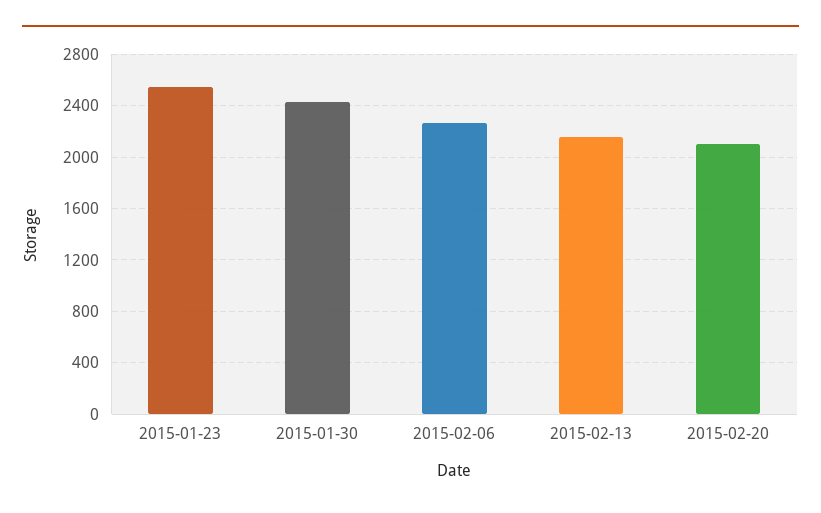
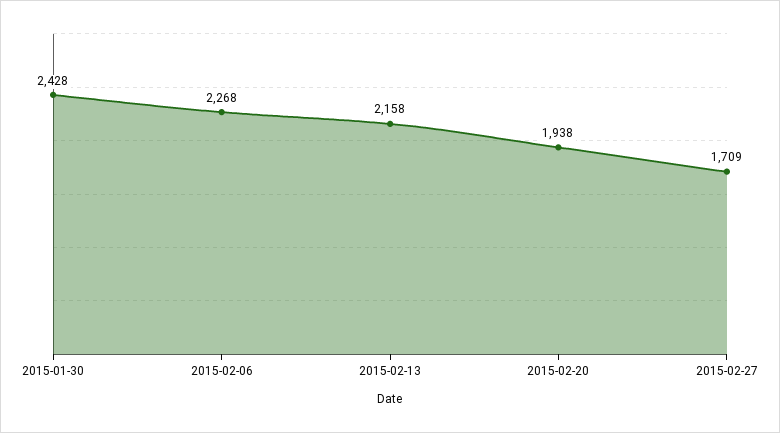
2015-01-23: 2550 -> none
2015-02-20: 2100 -> 1938
2015-02-27: none -> 1709

